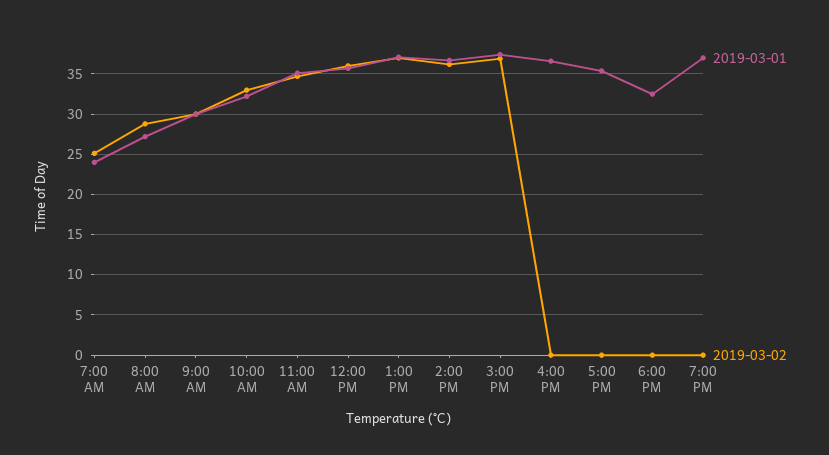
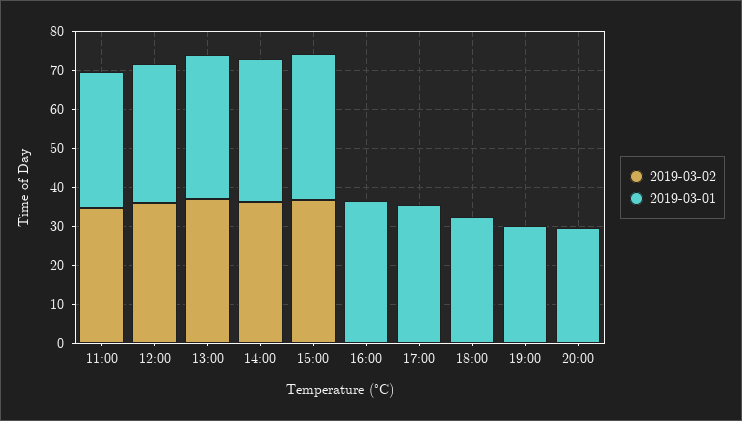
2019-03-01, 7:00 AM: 24 -> none
2019-03-02, 7:00 AM: 25 -> none
2019-03-01, 8:00 AM: 27 -> none
2019-03-02, 8:00 AM: 29 -> none
2019-03-01, 9:00 AM: 30 -> none
2019-03-02, 9:00 AM: 30 -> none
2019-03-01, 10:00 AM: 32 -> none
2019-03-02, 10:00 AM: 33 -> none
2019-03-01, 7:00 PM: 37 -> 30
2019-03-02, 20:00: none -> 0
2019-03-01, 20:00: none -> 30

